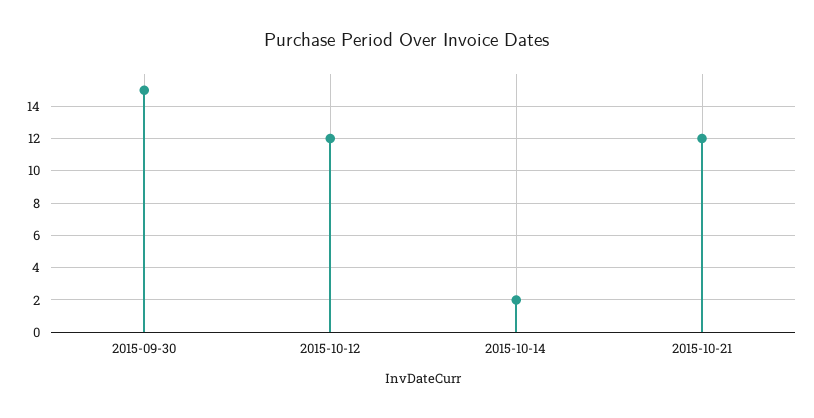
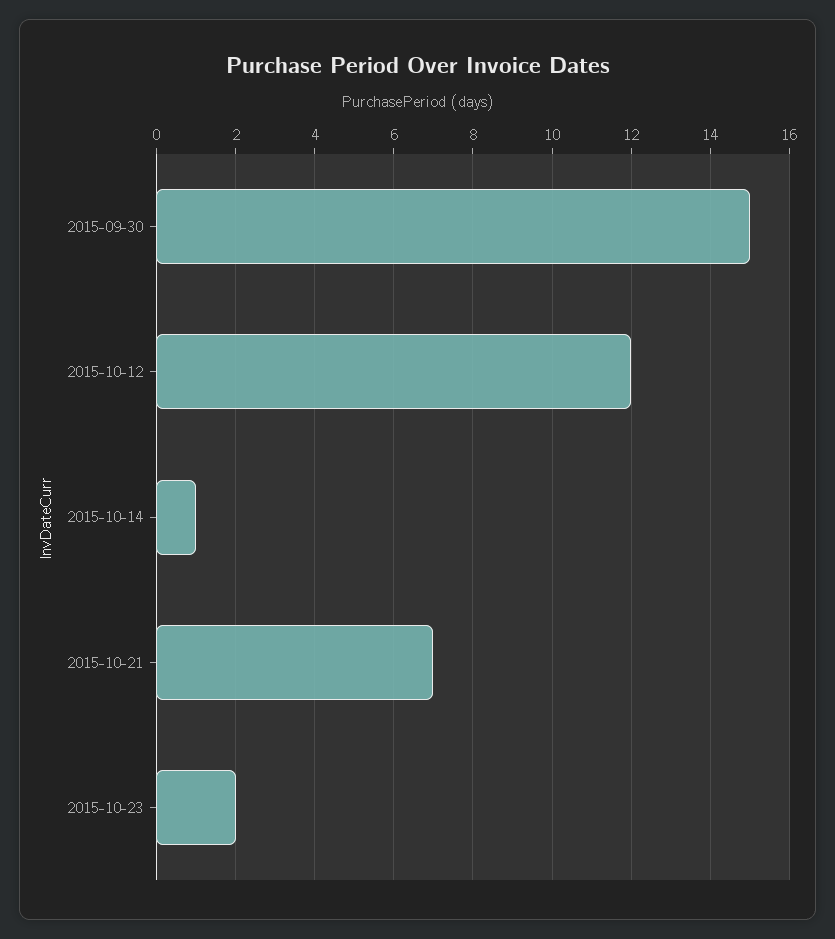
2015-10-14: 2 -> 1
2015-10-21: 12 -> 7
2015-10-23: none -> 2

